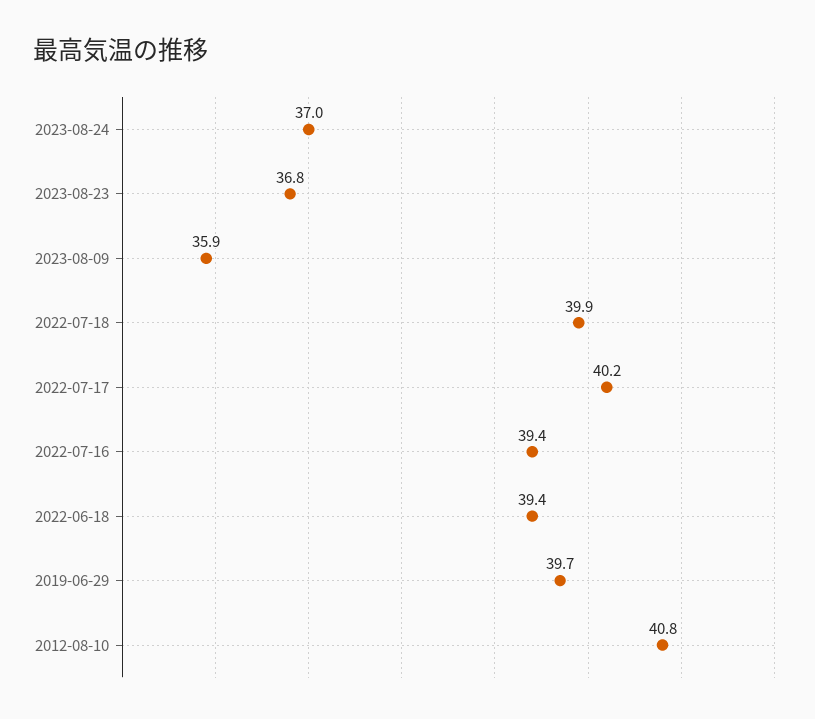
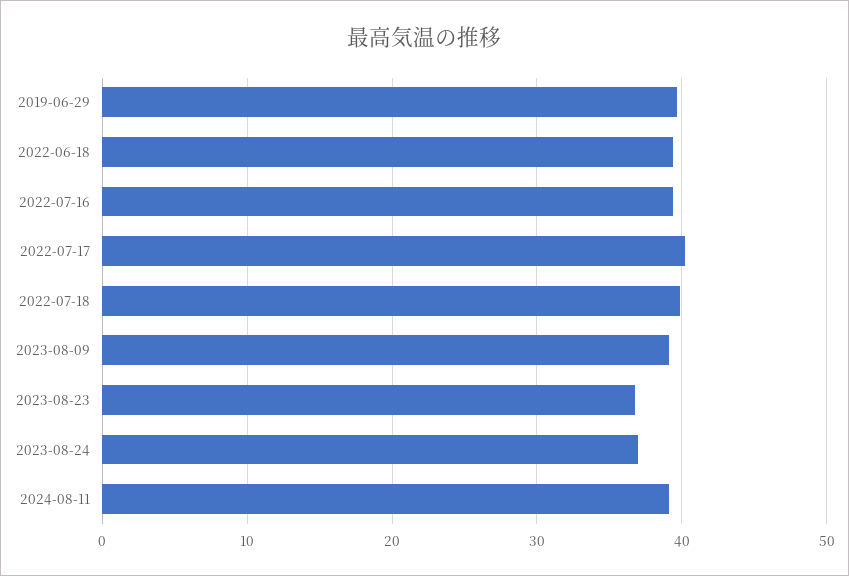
2023-08-09: 35.9 -> 39
2012-08-10: 40.8 -> none
2024-08-11: none -> 39

